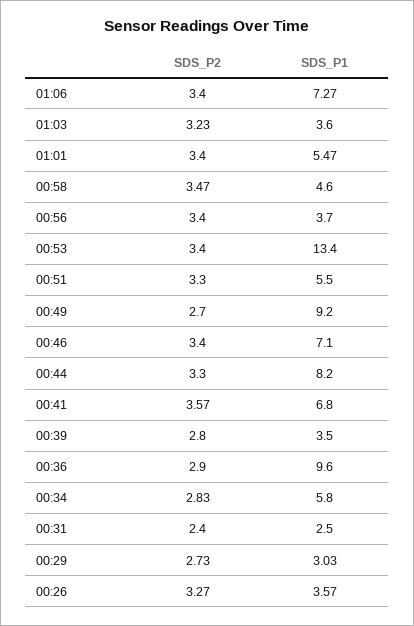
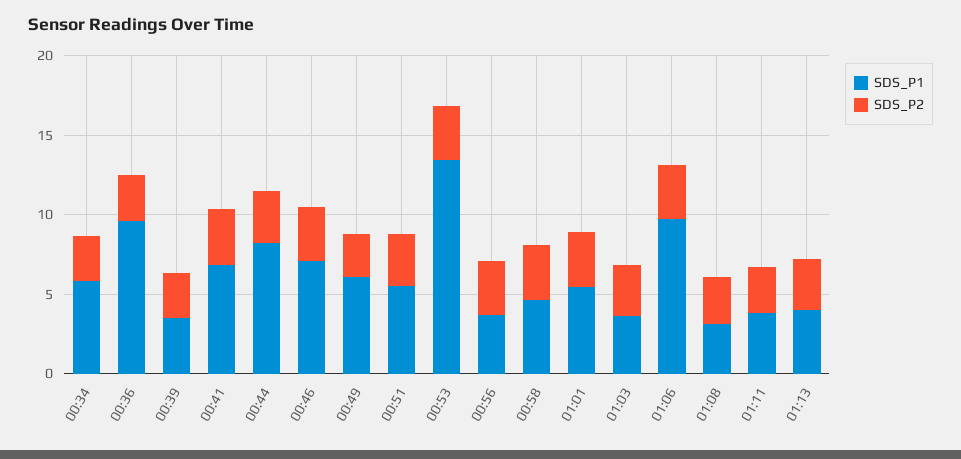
SDS_P1, 01:06: 7.27 -> 10
SDS_P1, 00:49: 9.2 -> 6
SDS_P2, 00:31: 2.4 -> none
SDS_P1, 00:31: 2.5 -> none
SDS_P2, 00:29: 2.73 -> none
SDS_P1, 00:29: 3.03 -> none
SDS_P2, 00:26: 3.27 -> none
SDS_P1, 00:26: 3.57 -> none
SDS_P1, 01:08: none -> 3
SDS_P2, 01:08: none -> 3
SDS_P1, 01:11: none -> 4
SDS_P2, 01:11: none -> 3
SDS_P1, 01:13: none -> 4
SDS_P2, 01:13: none -> 3

